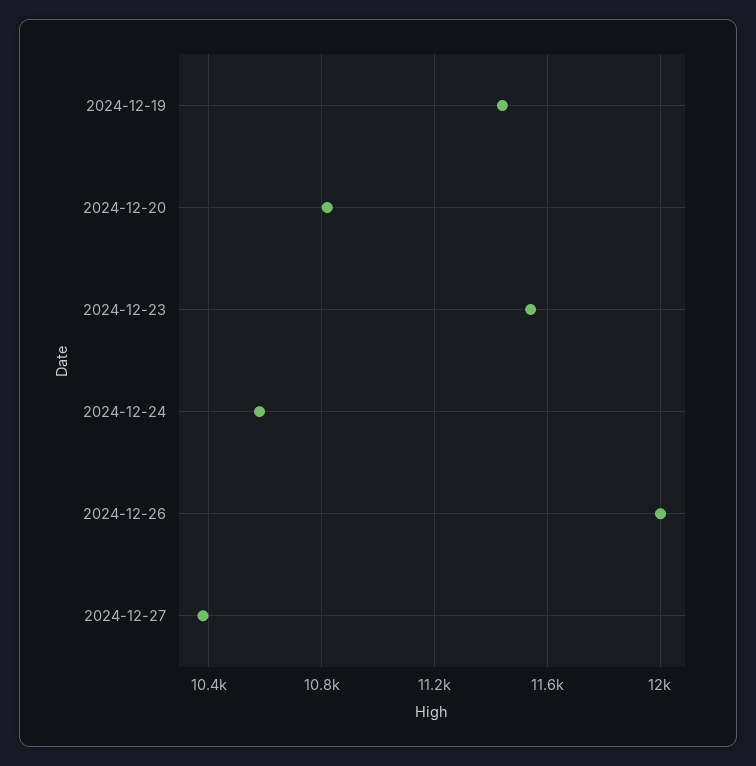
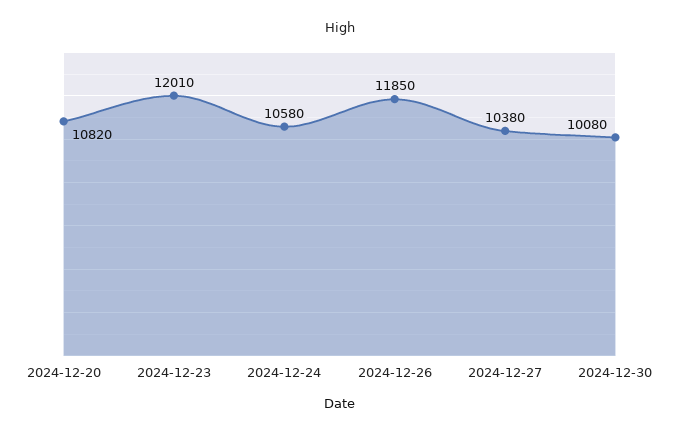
2024-12-19: 11450 -> none
2024-12-23: 11550 -> 12010
2024-12-26: 12000 -> 11850
2024-12-30: none -> 10080

